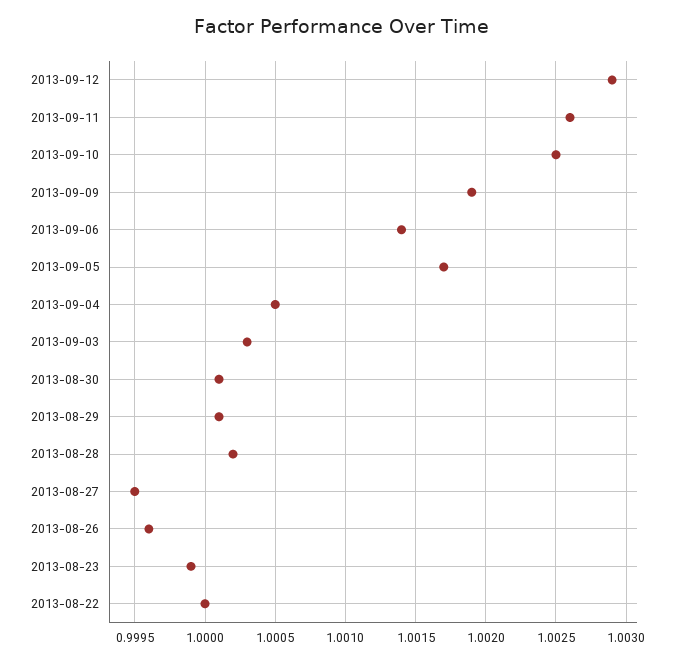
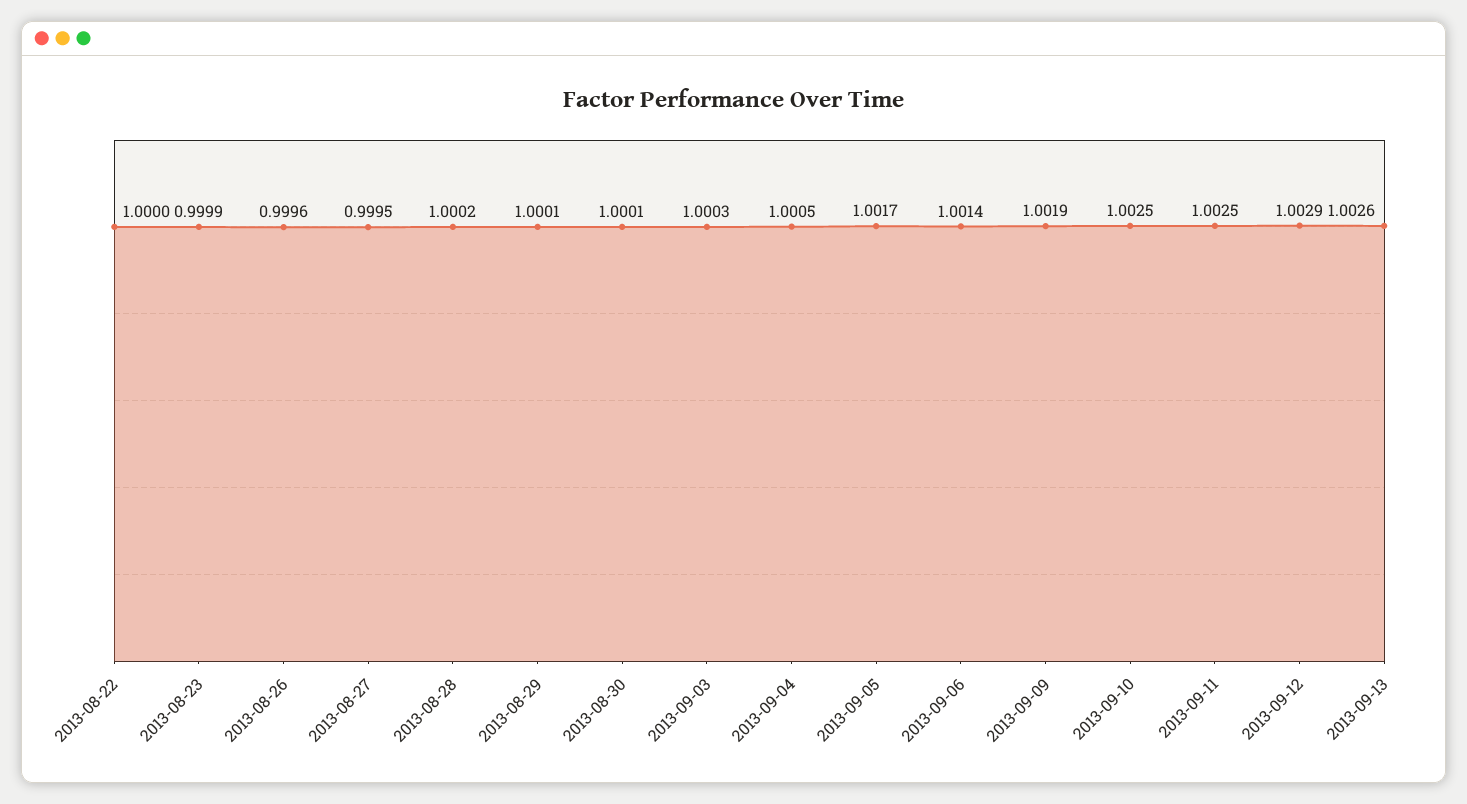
2013-09-11: 1.0026 -> 1.0025
2013-09-13: none -> 1.0026

